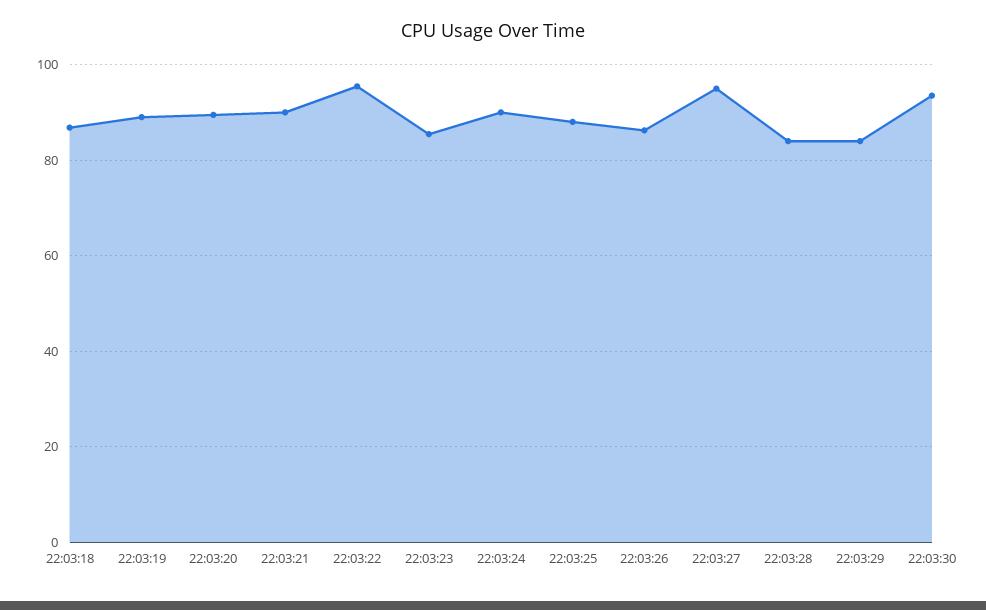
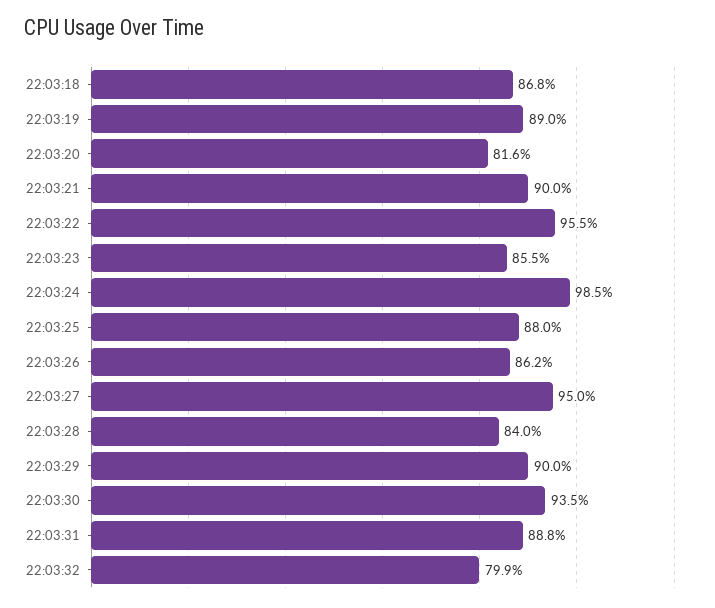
22:03:20: 90 -> 81.6
22:03:24: 90 -> 98.5
22:03:29: 84 -> 90
22:03:31: none -> 88.8
22:03:32: none -> 79.9

